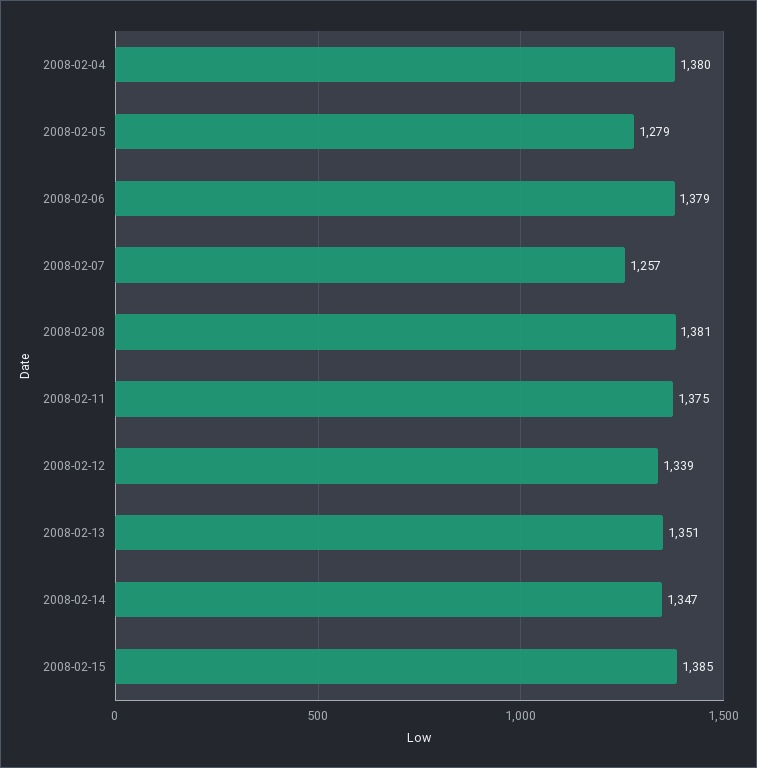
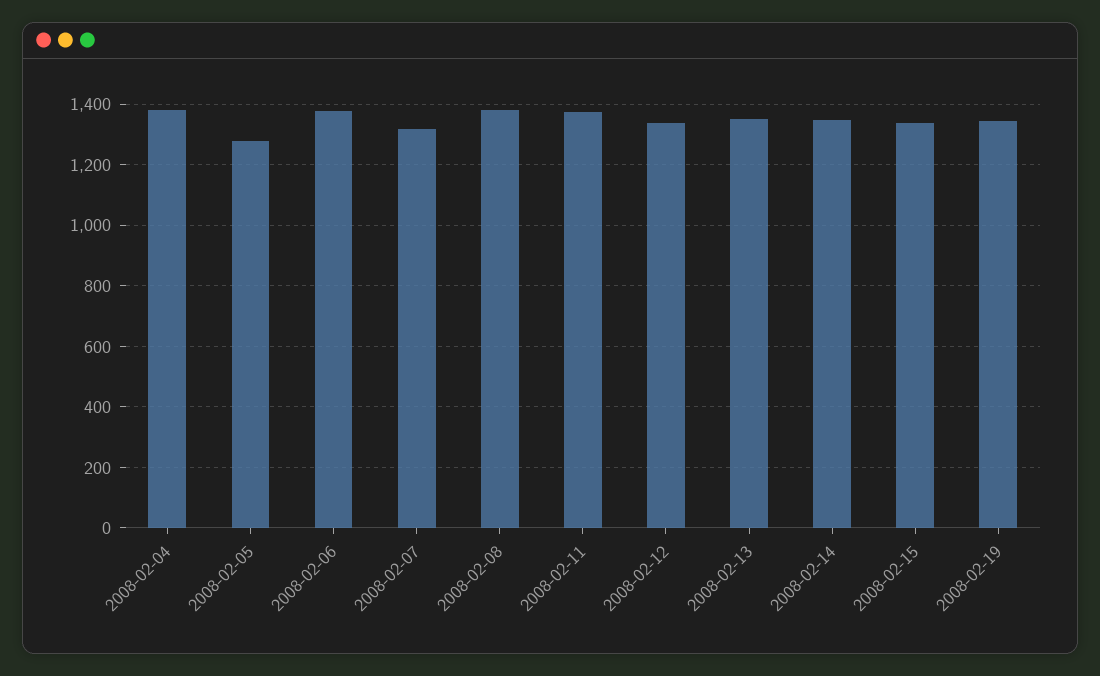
2008-02-07: 1257 -> 1320
2008-02-15: 1385 -> 1340
2008-02-19: none -> 1340

